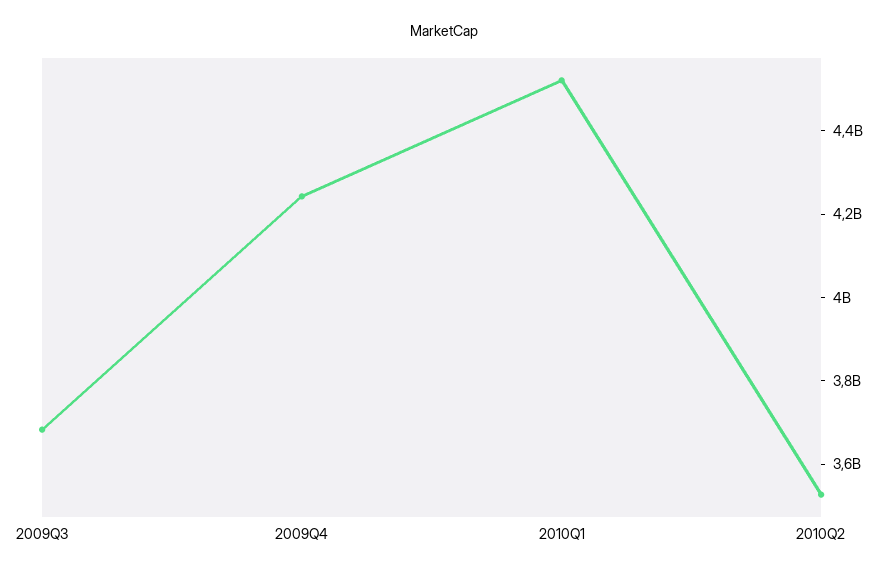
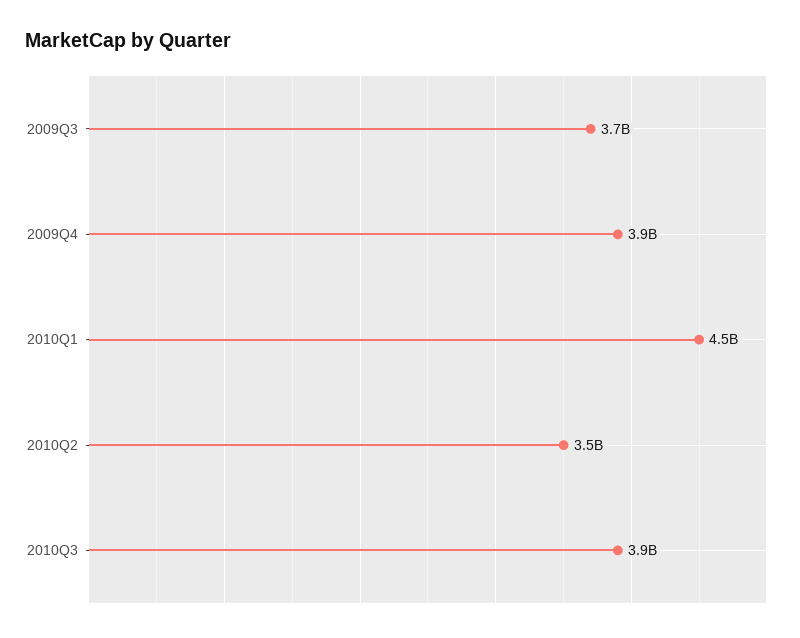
2009Q4: 4250000000 -> 3900000000
2010Q3: none -> 3900000000

